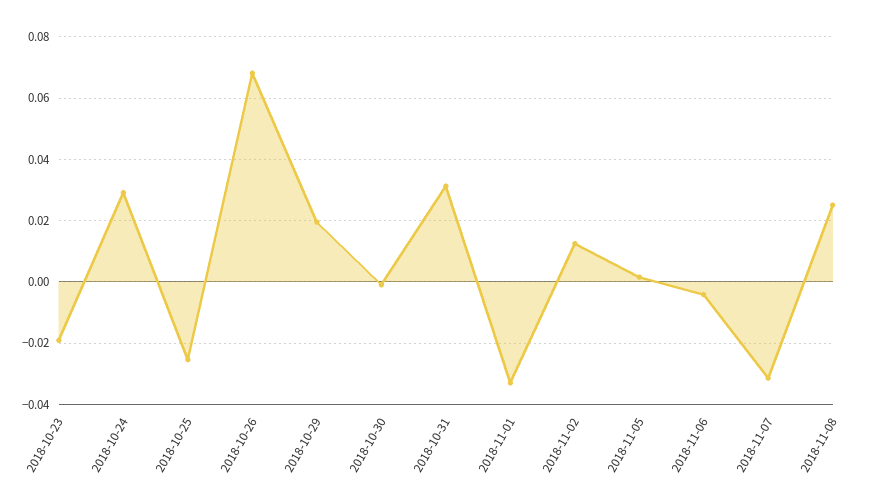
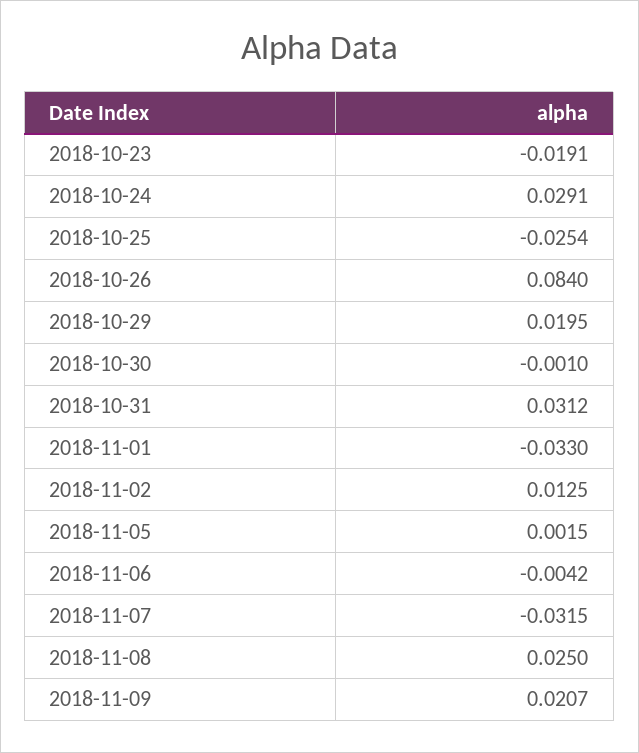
2018-10-26: 0.068 -> 0.084
2018-11-09: none -> 0.0207

